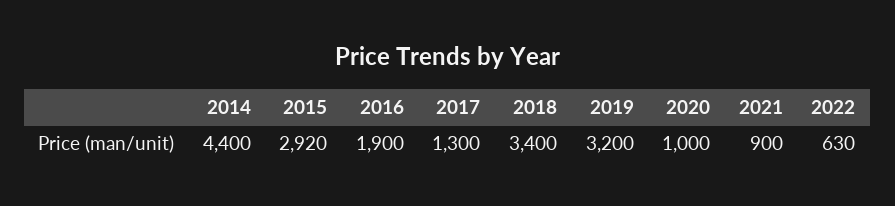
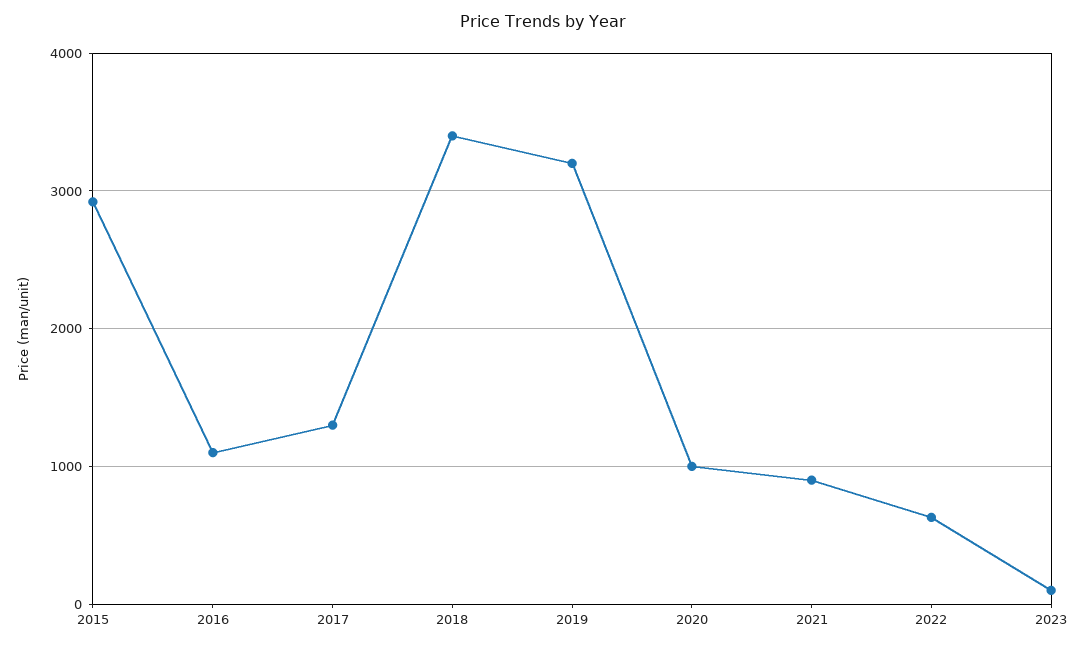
2014: 4400 -> none
2016: 1900 -> 1100
2023: none -> 100

